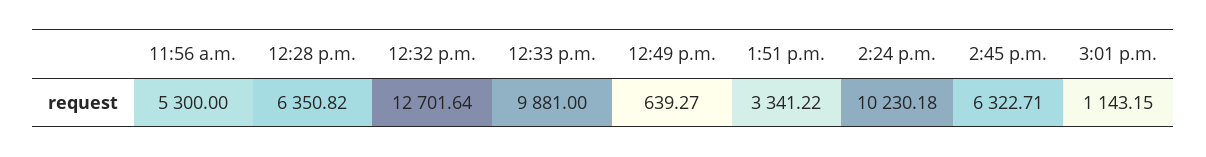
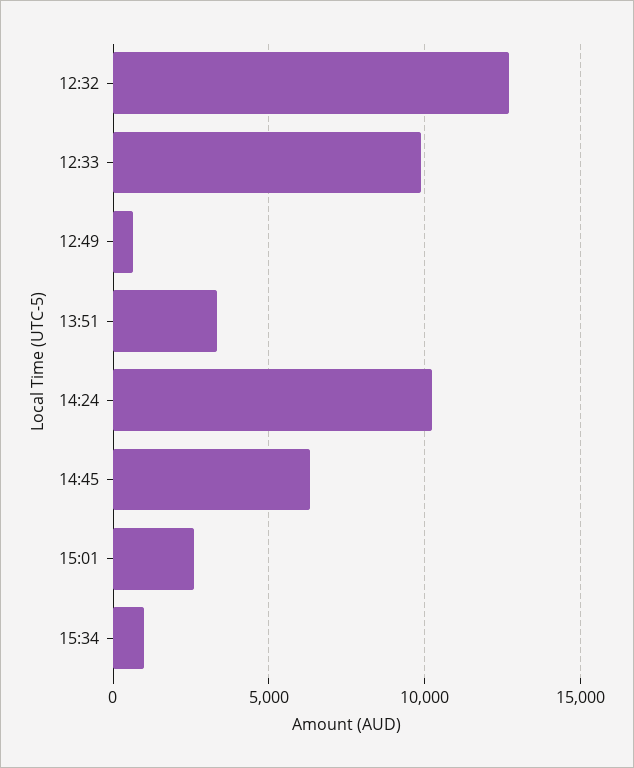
11:56 a.m.: 5300 -> none
12:28 p.m.: 6350.82 -> none
3:01 p.m.: 1143.15 -> 2500
15:34: none -> 1000

